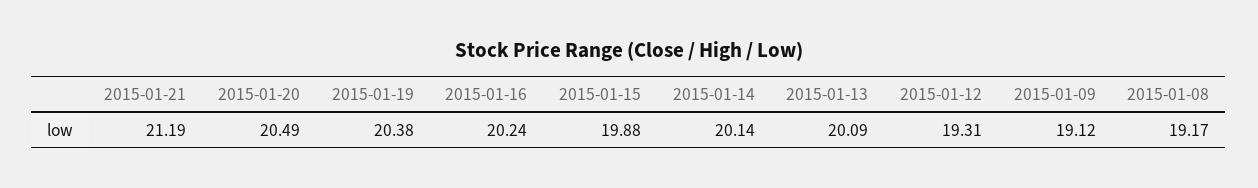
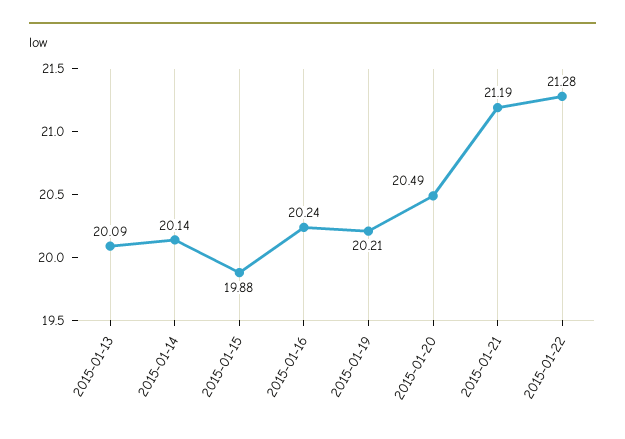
2015-01-19: 20.38 -> 20.21
2015-01-12: 19.31 -> none
2015-01-09: 19.12 -> none
2015-01-08: 19.17 -> none
2015-01-22: none -> 21.28

